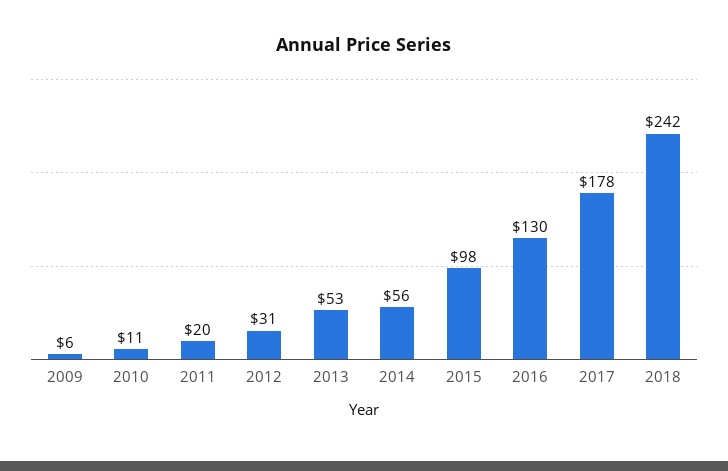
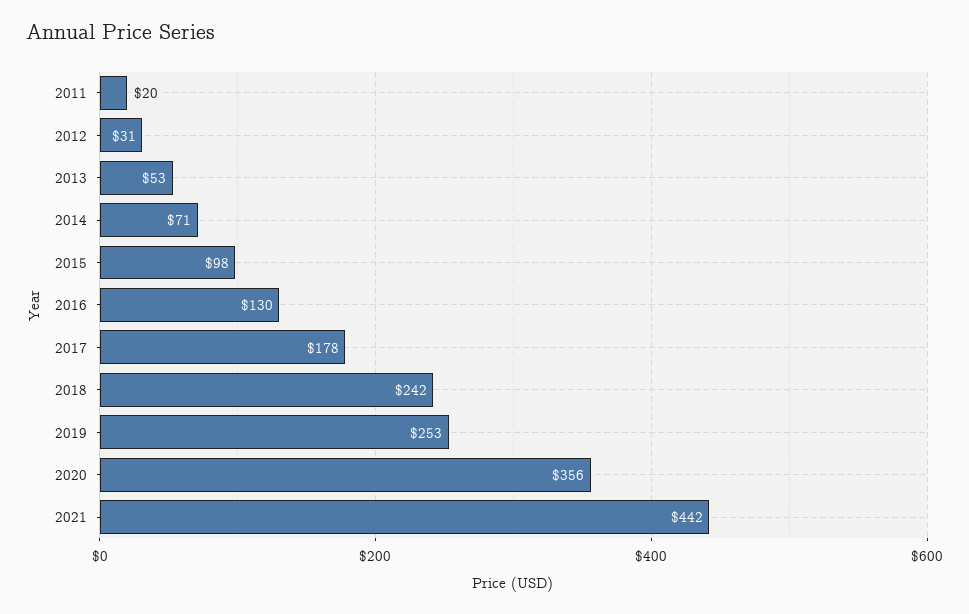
2009: 6 -> none
2010: 11 -> none
2014: 56 -> 71
2019: none -> 253
2020: none -> 356
2021: none -> 442

